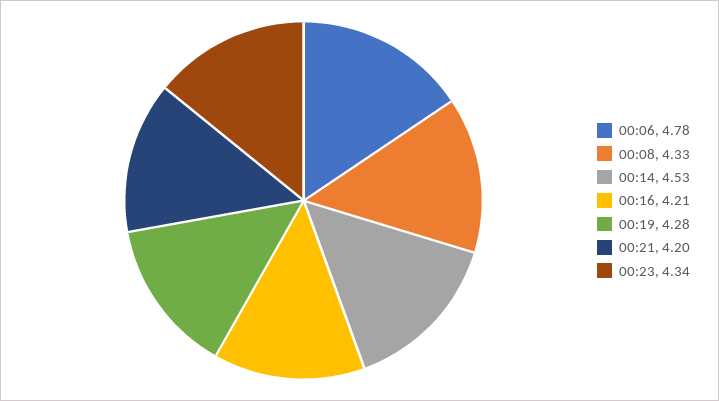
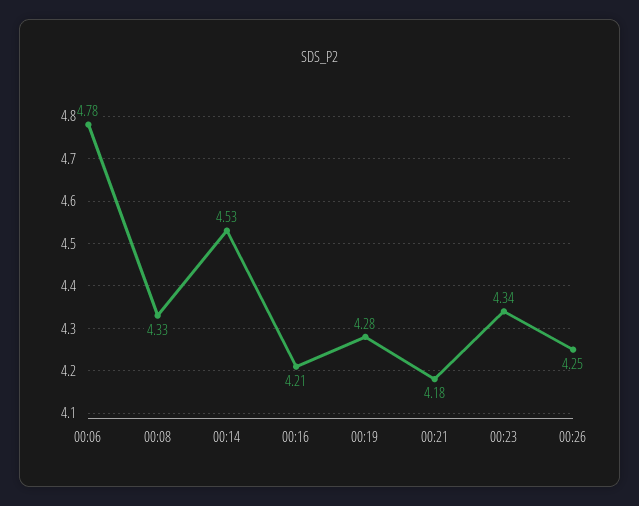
00:21: 4.2 -> 4.18
00:26: none -> 4.25

